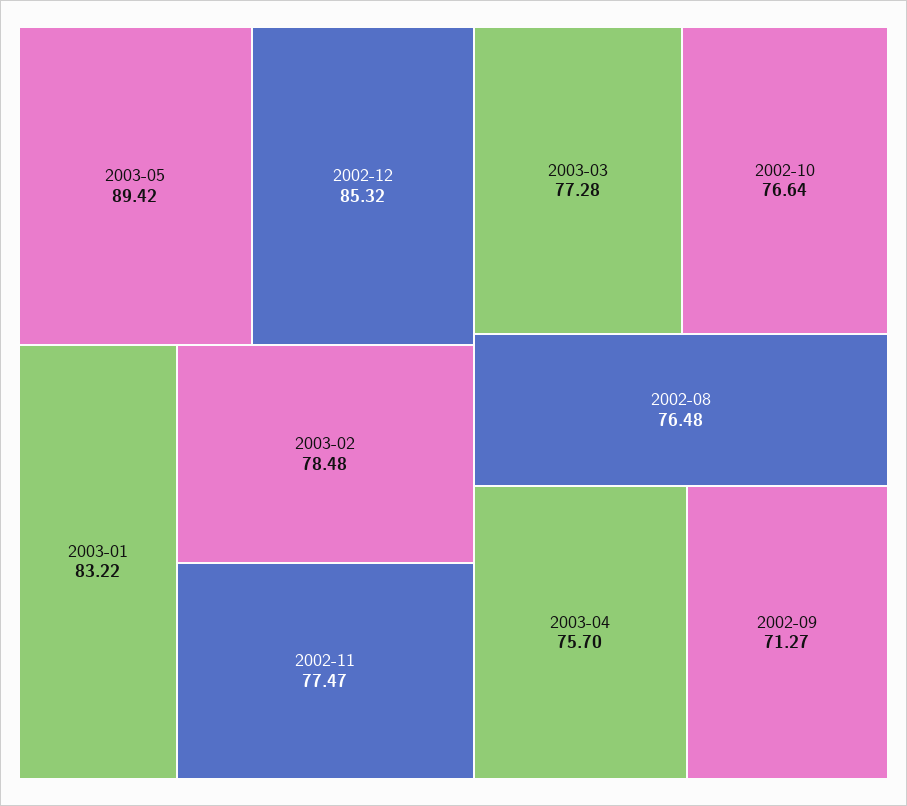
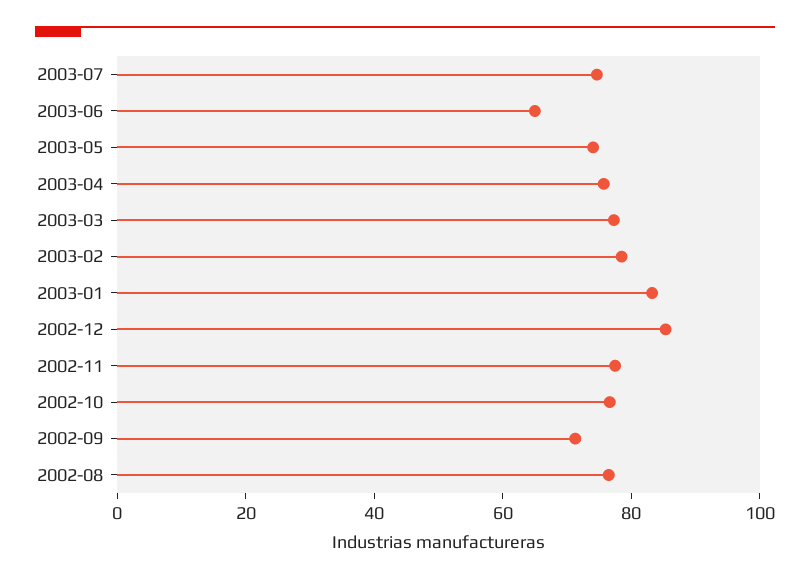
2003-05: 89.42 -> 75
2003-07: none -> 75
2003-06: none -> 65

